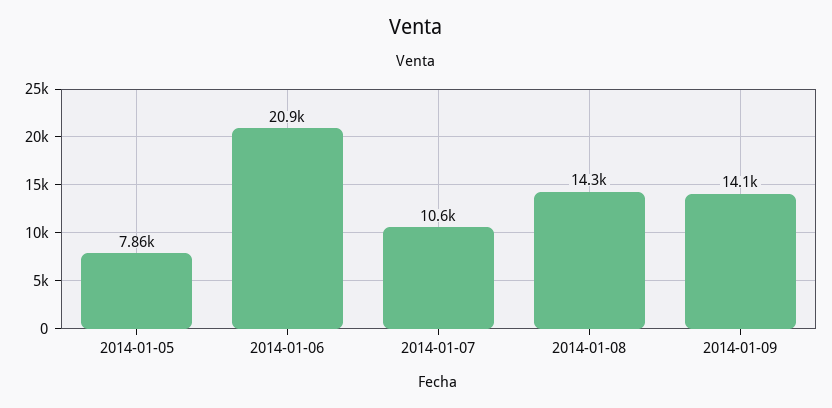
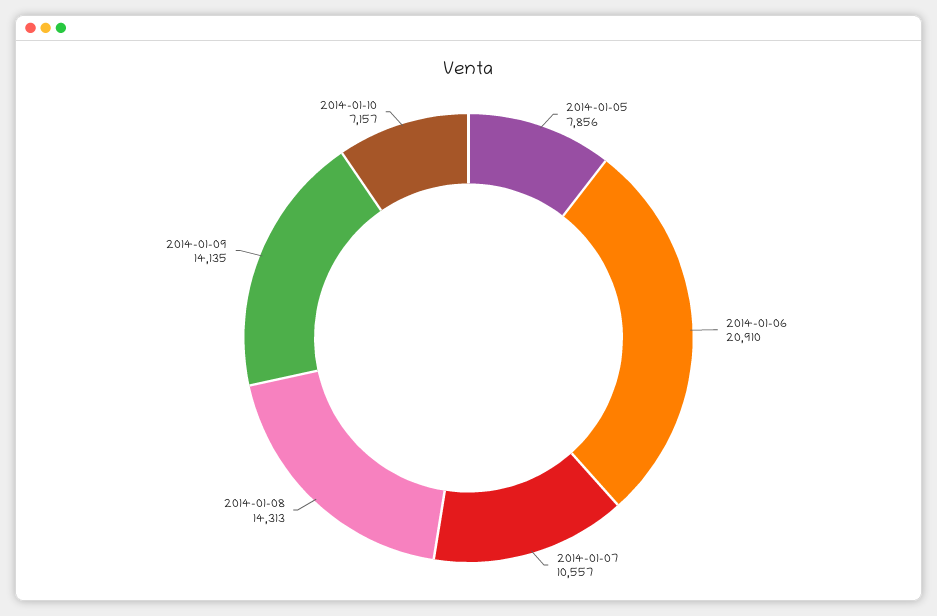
2014-01-10: none -> 7157

